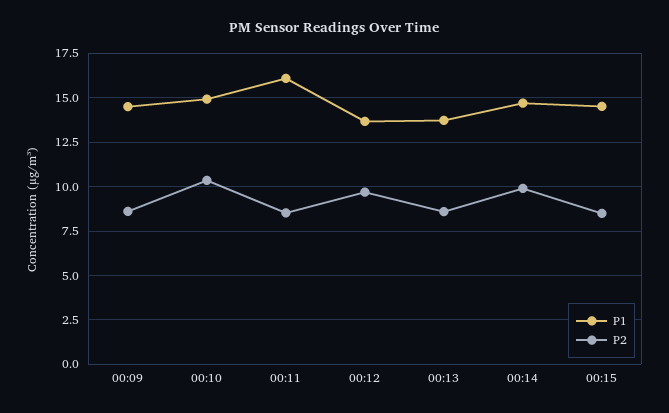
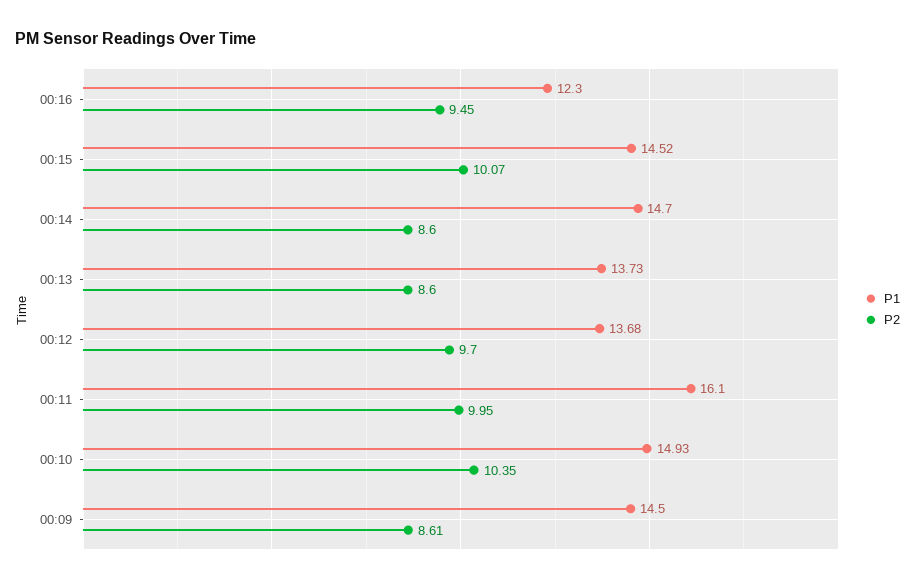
P2, 00:11: 8.5 -> 9.95
P2, 00:14: 10 -> 8.6
P2, 00:15: 8.5 -> 10.07
P1, 00:16: none -> 12.3
P2, 00:16: none -> 9.45

